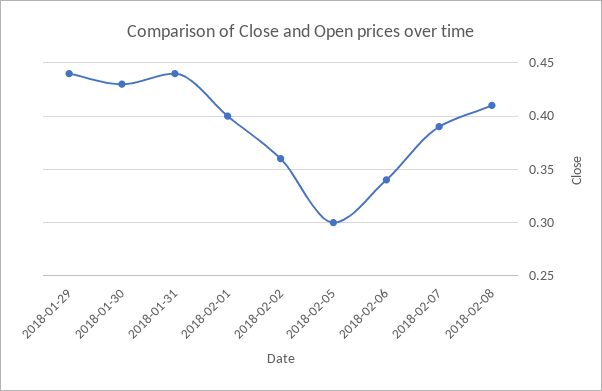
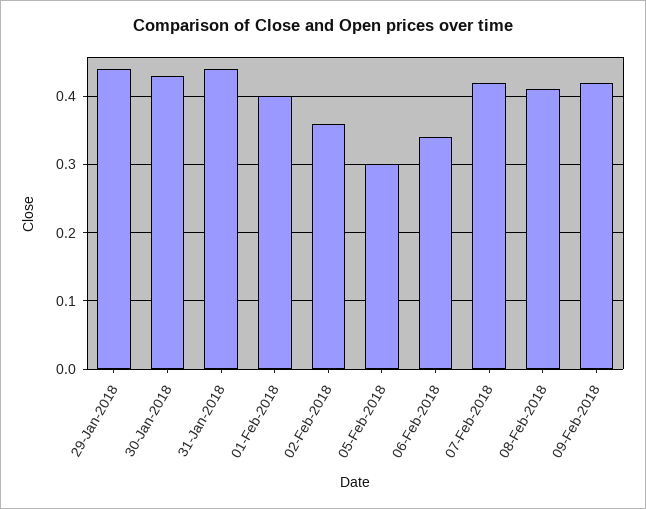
2018-02-07: 0.39 -> 0.42
09-Feb-2018: none -> 0.42

